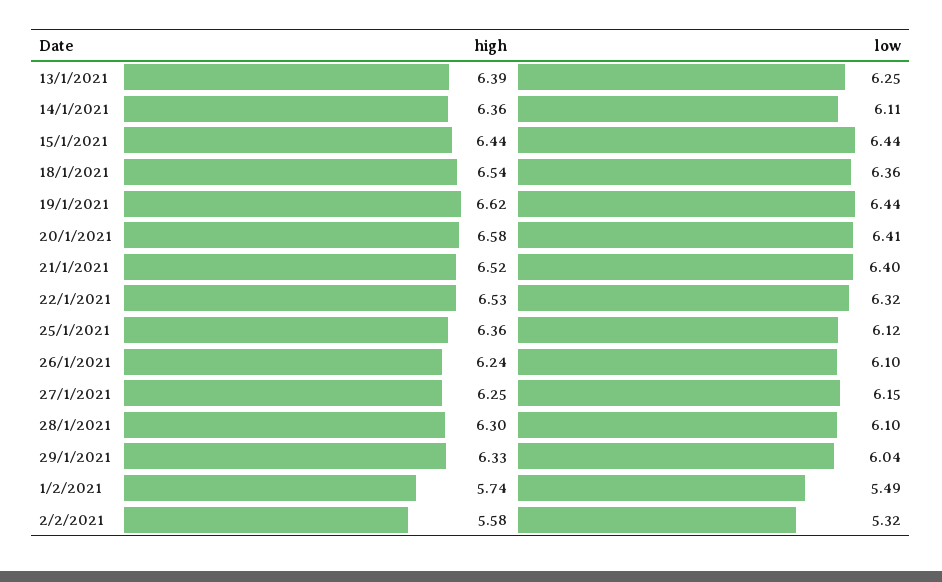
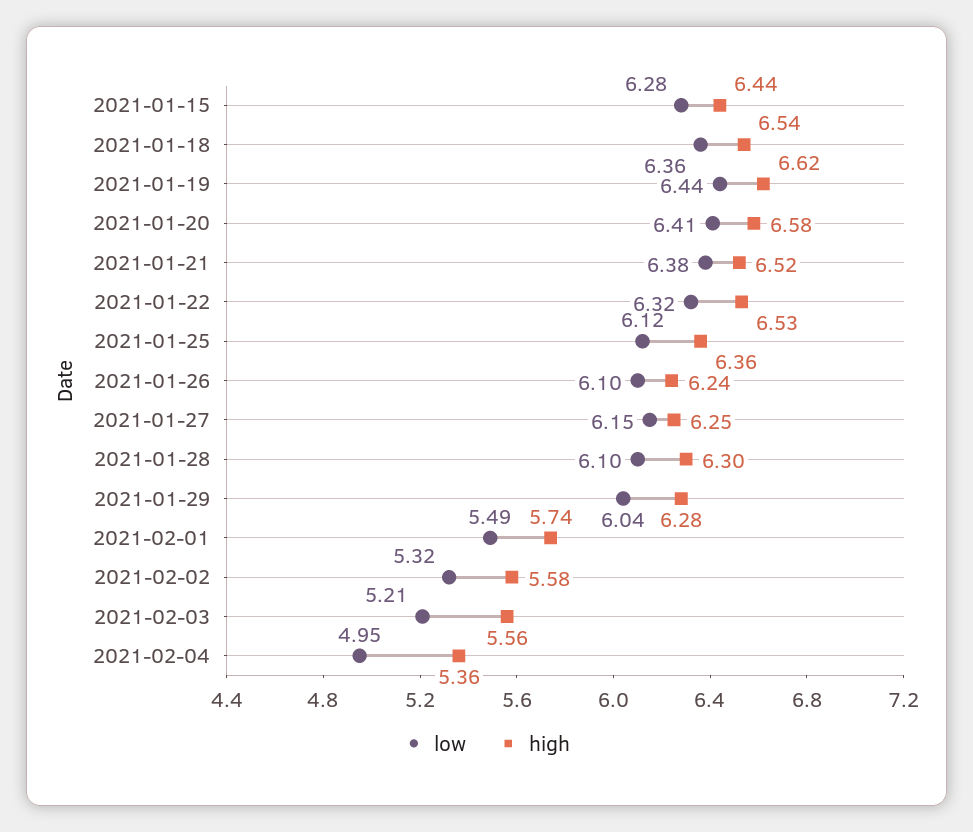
high, 13/1/2021: 6.39 -> none
low, 13/1/2021: 6.25 -> none
high, 14/1/2021: 6.36 -> none
low, 14/1/2021: 6.11 -> none
low, 15/1/2021: 6.44 -> 6.28
low, 21/1/2021: 6.4 -> 6.38
high, 29/1/2021: 6.33 -> 6.28
low, 2021-02-03: none -> 5.21
high, 2021-02-03: none -> 5.56
low, 2021-02-04: none -> 4.95
high, 2021-02-04: none -> 5.36

